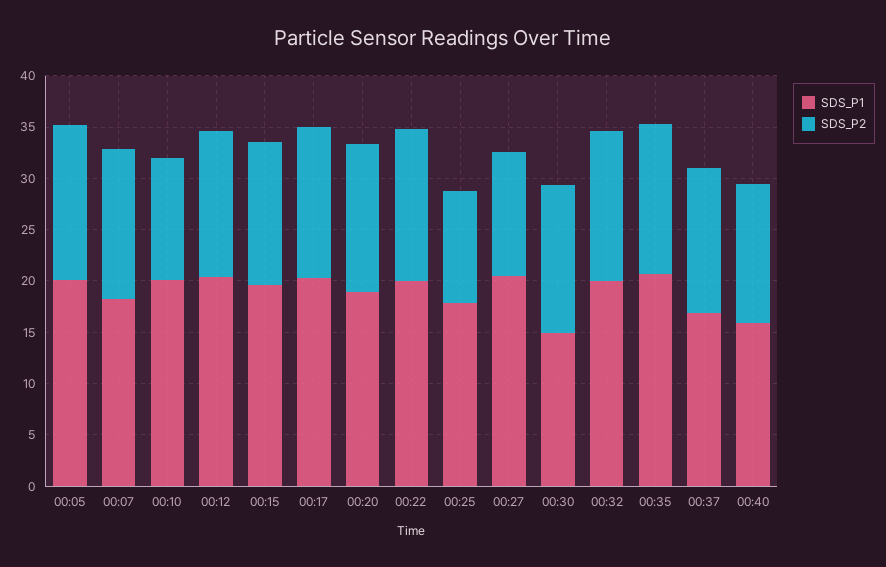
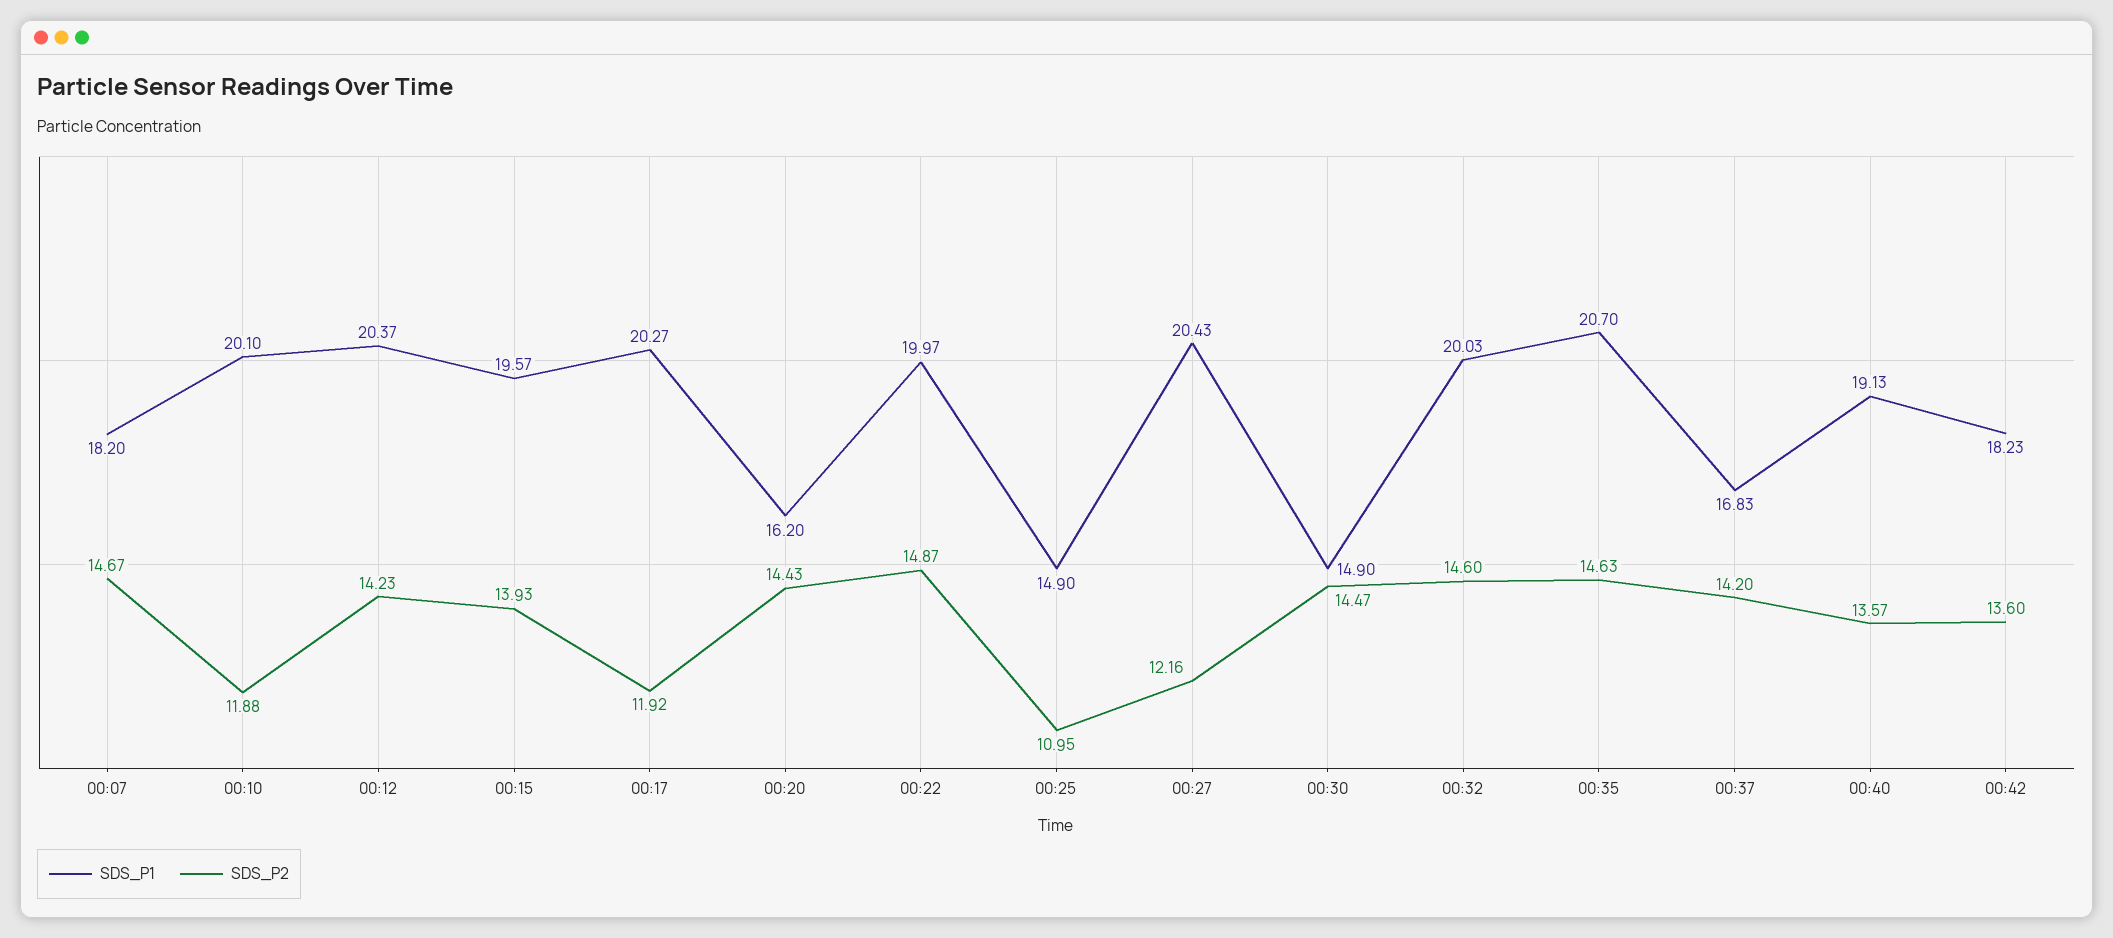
SDS_P1, 00:05: 20 -> none
SDS_P2, 00:05: 15 -> none
SDS_P2, 00:17: 15 -> 11.92
SDS_P1, 00:20: 19 -> 16.2
SDS_P1, 00:25: 18 -> 14.9
SDS_P1, 00:40: 16 -> 19.13
SDS_P1, 00:42: none -> 18.23
SDS_P2, 00:42: none -> 13.6

